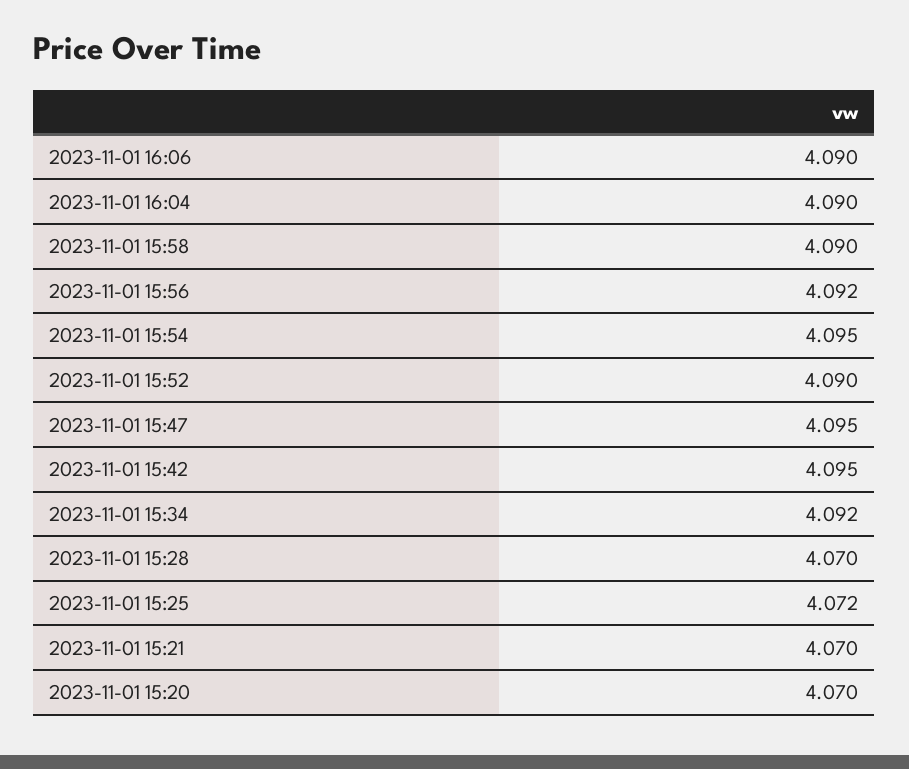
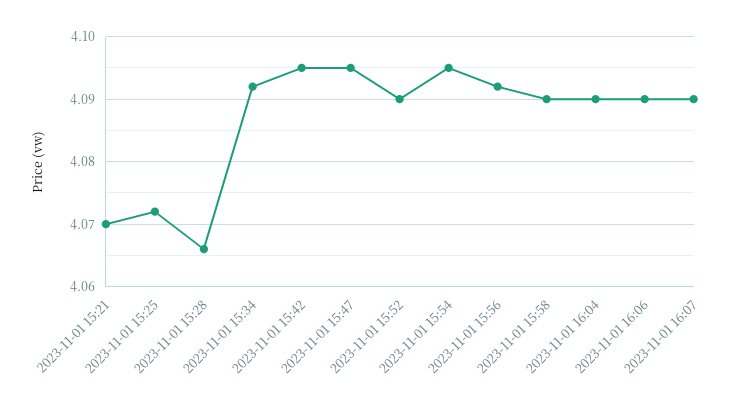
2023-11-01 15:28: 4.07 -> 4.066
2023-11-01 15:20: 4.07 -> none
2023-11-01 16:07: none -> 4.09

